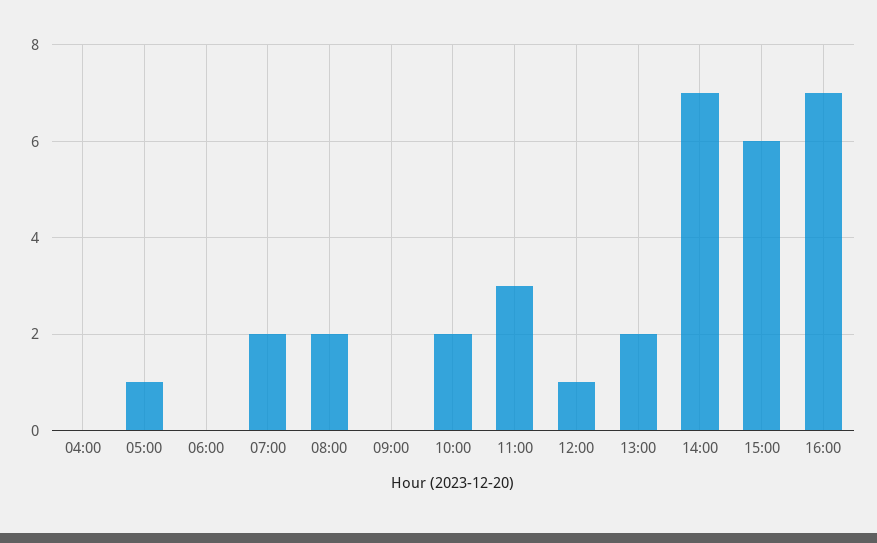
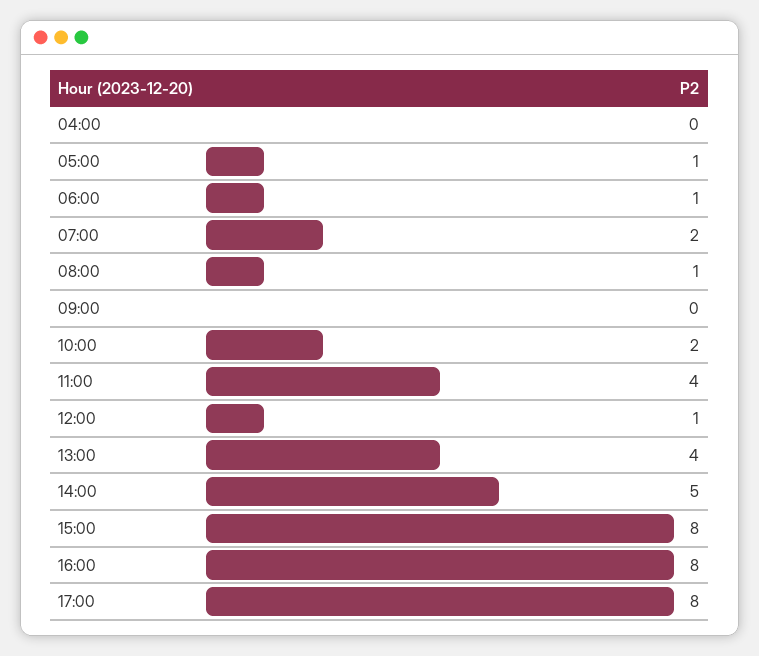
06:00: 0 -> 1
08:00: 2 -> 1
11:00: 3 -> 4
13:00: 2 -> 4
14:00: 7 -> 5
15:00: 6 -> 8
16:00: 7 -> 8
17:00: none -> 8

